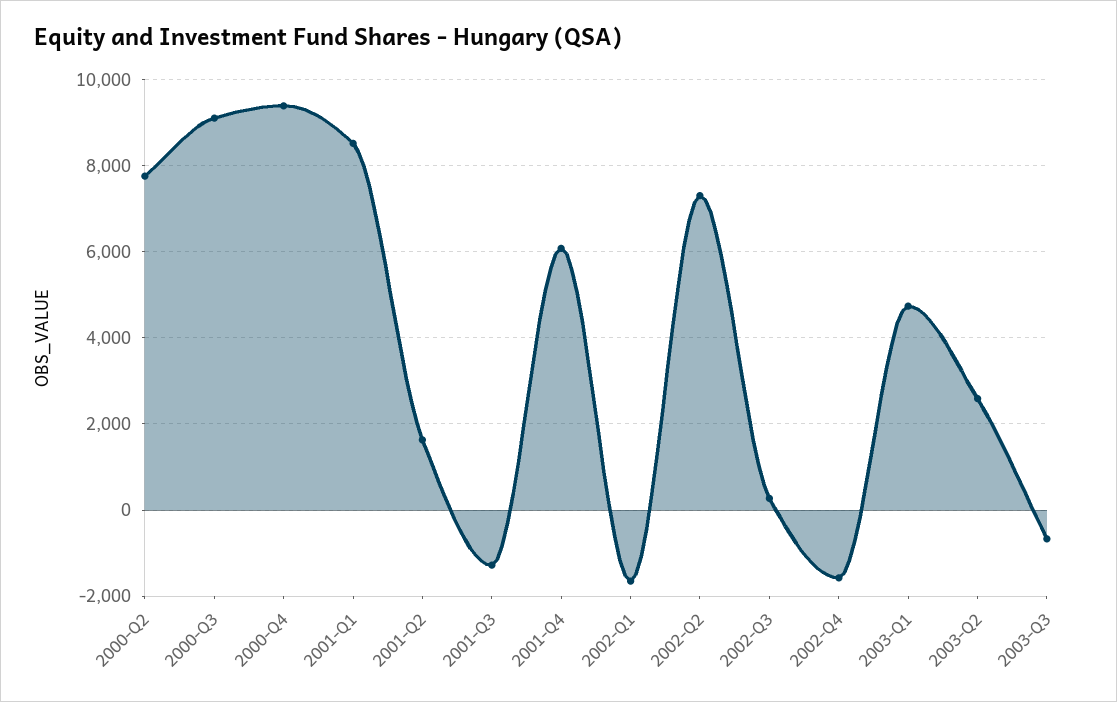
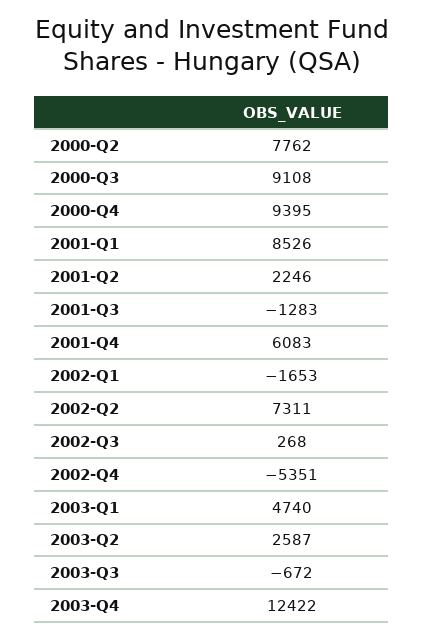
2001-Q2: 1600 -> 2246
2002-Q4: -1600 -> -5351
2003-Q4: none -> 12422

